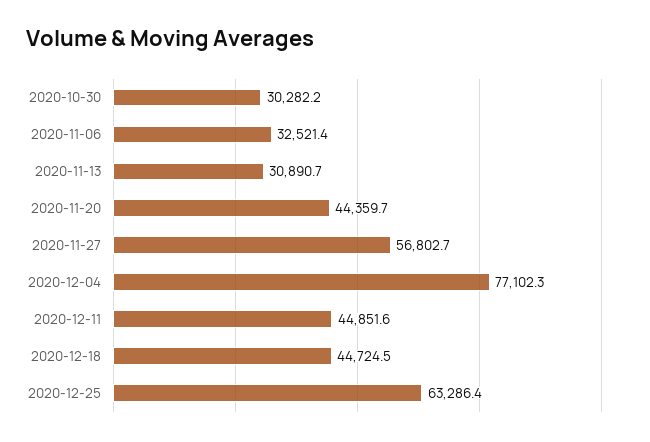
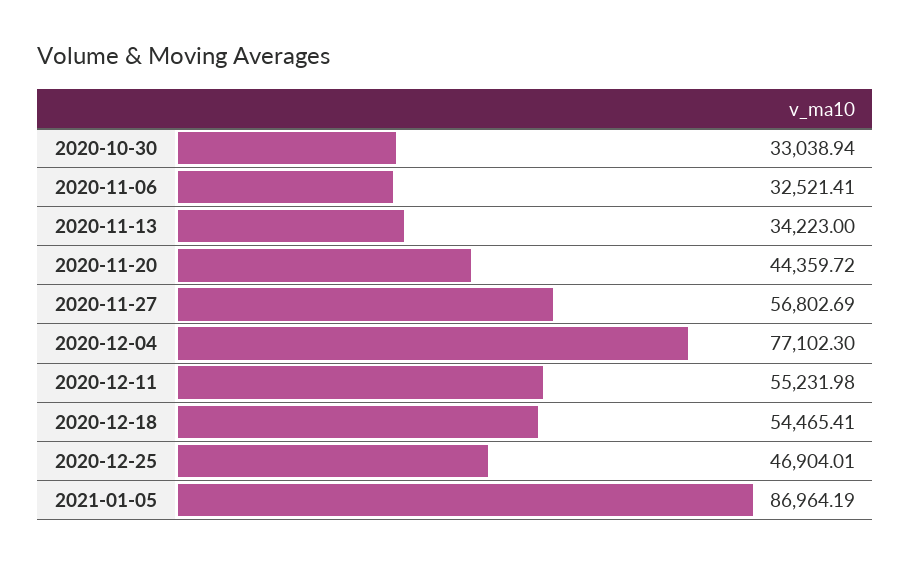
2020-10-30: 30282.2 -> 33038.94
2020-11-13: 30890.7 -> 34223
2020-12-11: 44851.6 -> 55231.98
2020-12-18: 44724.5 -> 54465.41
2020-12-25: 63286.4 -> 46904.01
2021-01-05: none -> 86964.19

